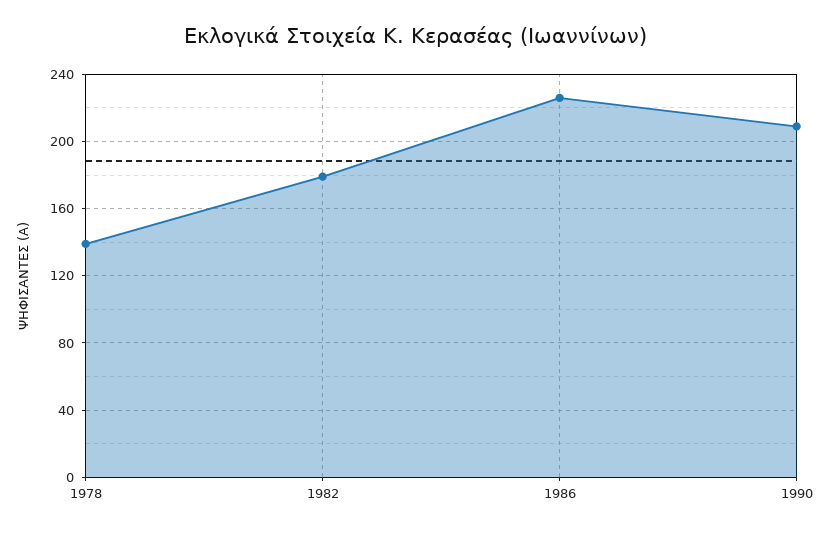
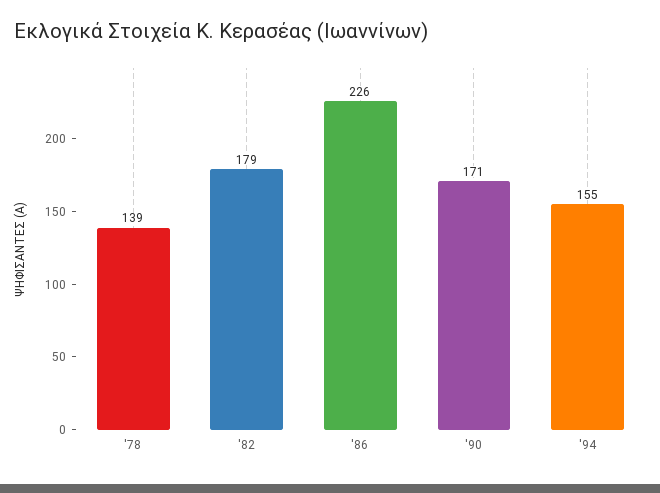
1990: 210 -> 171
'94: none -> 155

